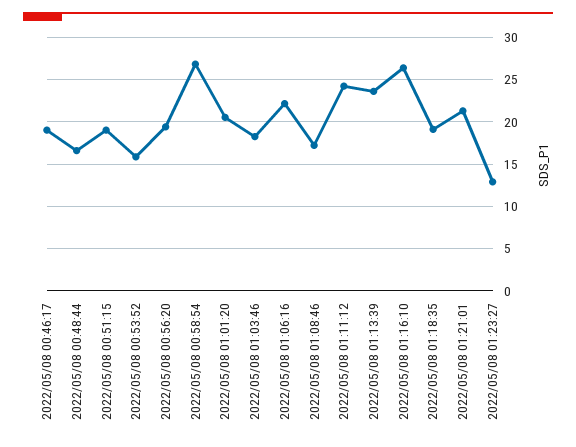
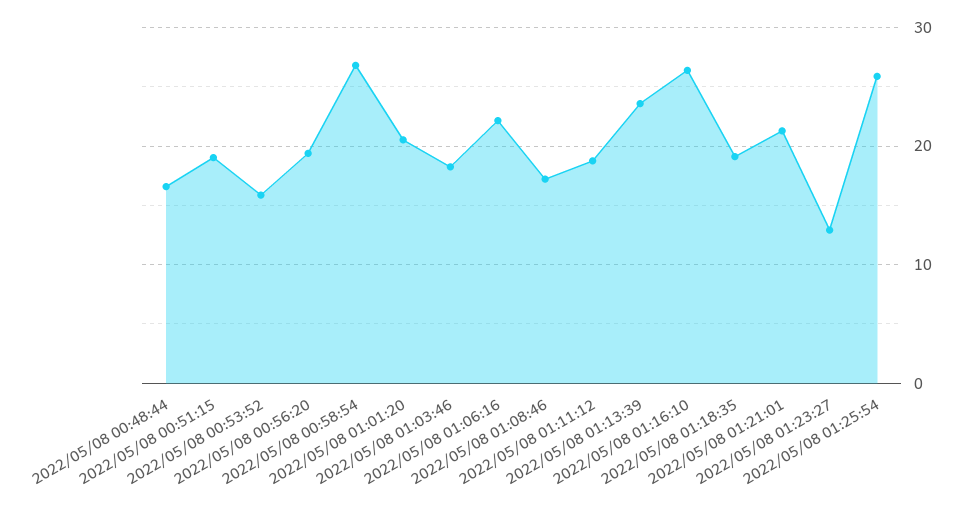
2022/05/08 00:46:17: 19 -> none
2022/05/08 01:11:12: 24 -> 19
2022/05/08 01:25:54: none -> 26

